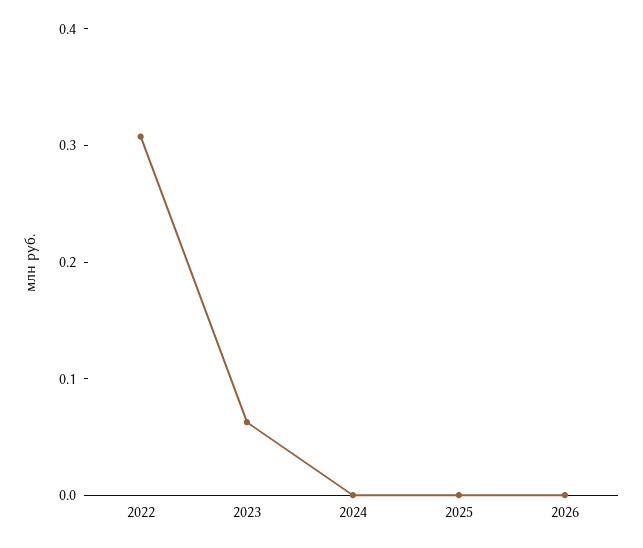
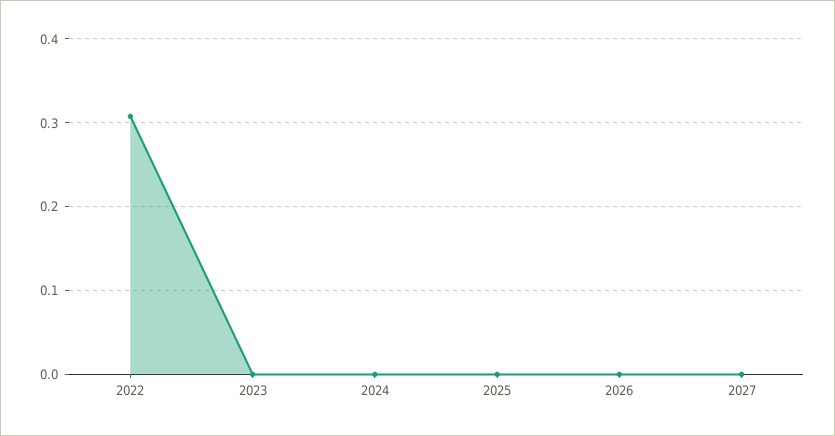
2023: 0.06 -> 0
2027: none -> 0

